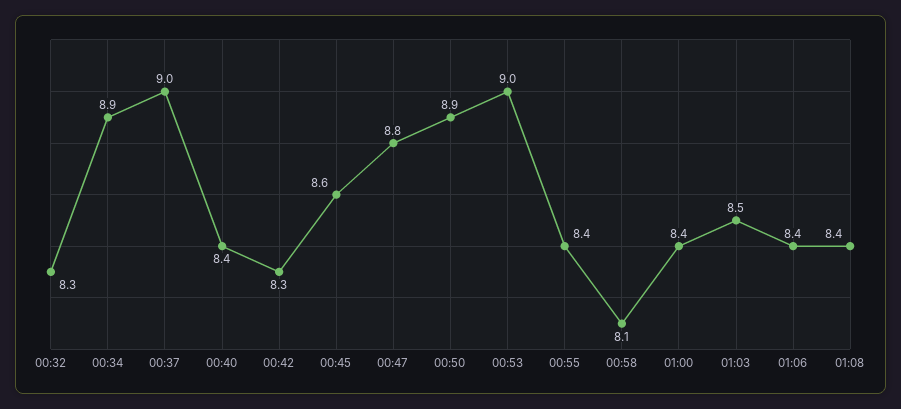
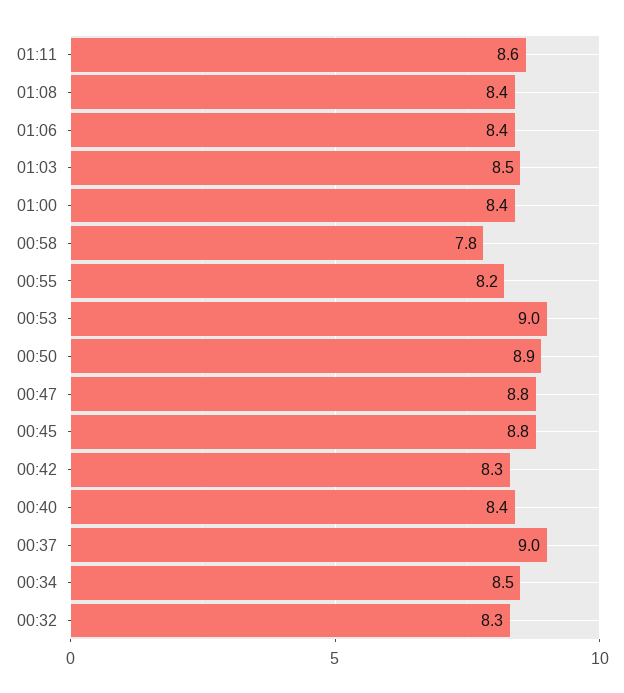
00:34: 8.9 -> 8.5
00:45: 8.6 -> 8.8
00:55: 8.4 -> 8.2
00:58: 8.1 -> 7.8
01:11: none -> 8.6

